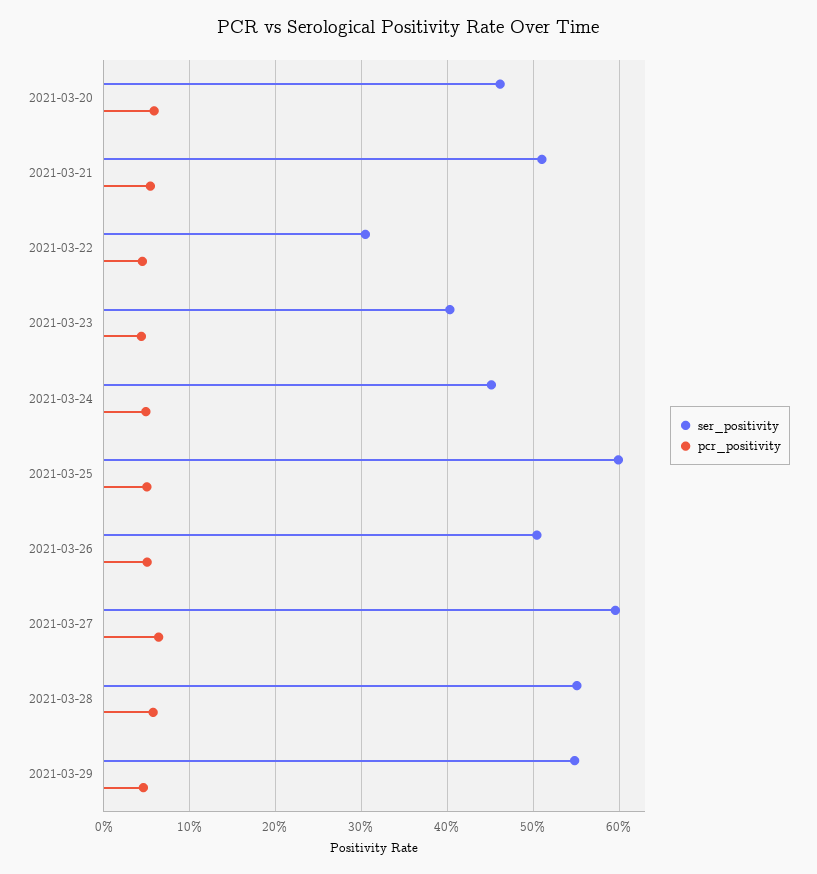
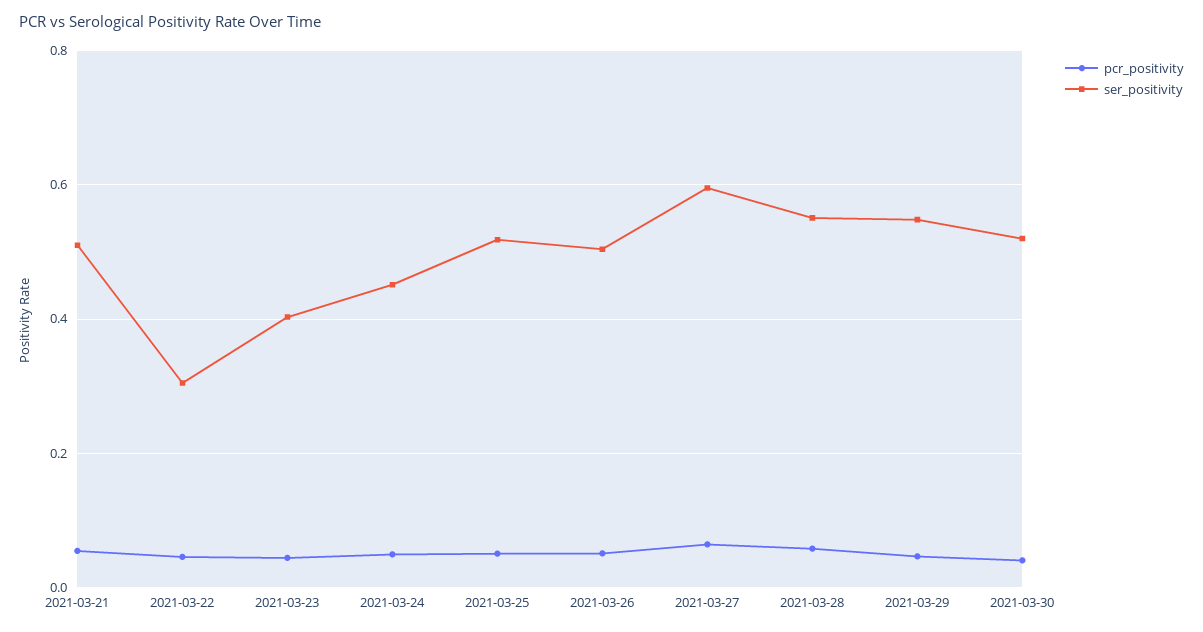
ser_positivity, 2021-03-20: 0.46 -> none
pcr_positivity, 2021-03-20: 0.06 -> none
ser_positivity, 2021-03-25: 0.6 -> 0.52
pcr_positivity, 2021-03-30: none -> 0.04
ser_positivity, 2021-03-30: none -> 0.52

